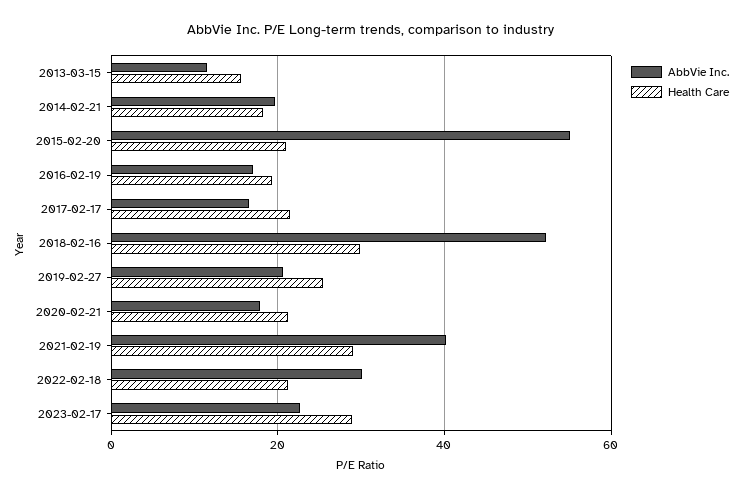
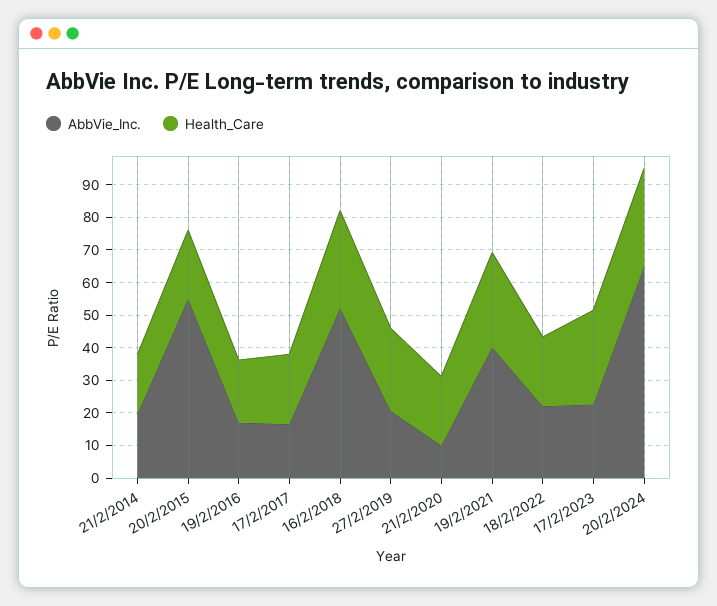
AbbVie Inc., 2013-03-15: 12 -> none
Health Care, 2013-03-15: 16 -> none
AbbVie Inc., 2020-02-21: 18 -> 10
AbbVie Inc., 2022-02-18: 30 -> 22.5
AbbVie Inc., 20/2/2024: none -> 65
Health Care, 20/2/2024: none -> 30

